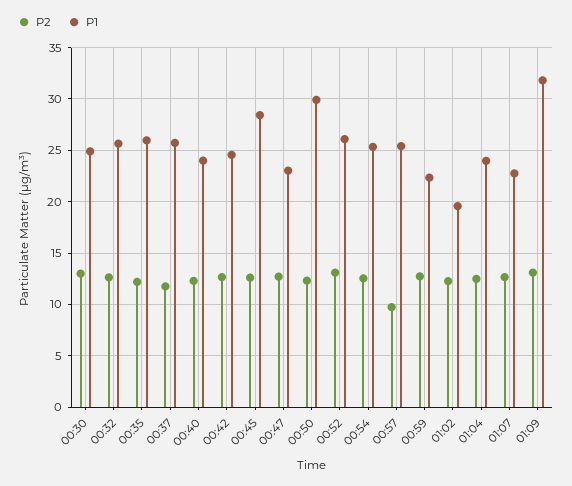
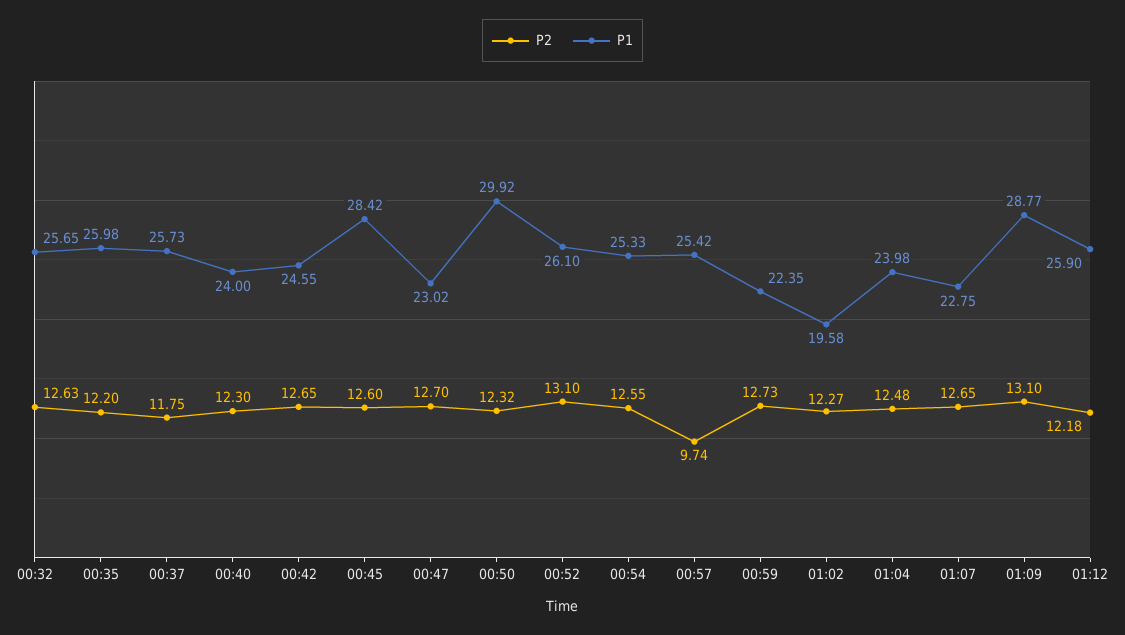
P2, 00:30: 13 -> none
P1, 00:30: 25 -> none
P1, 01:09: 32 -> 28.77
P2, 01:12: none -> 12.18
P1, 01:12: none -> 25.9

